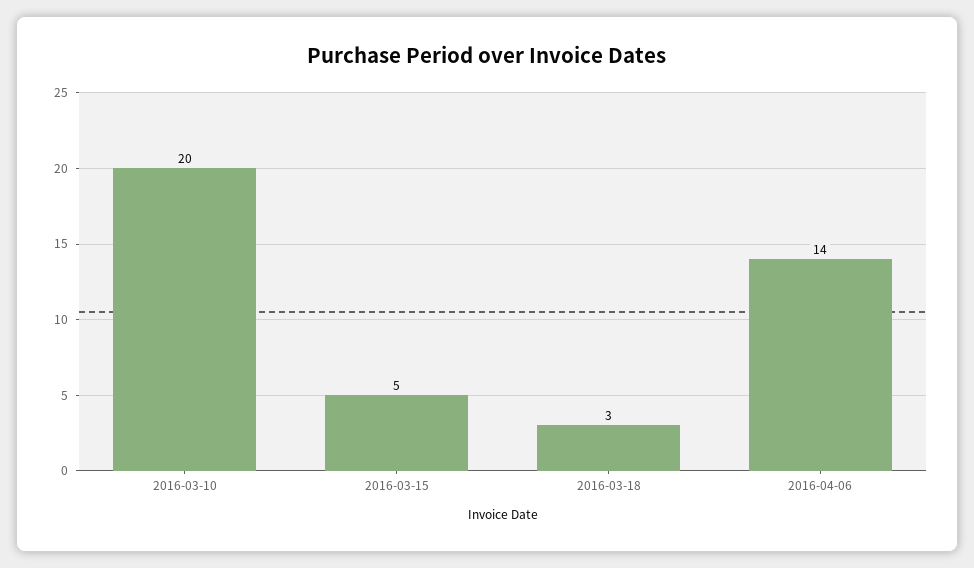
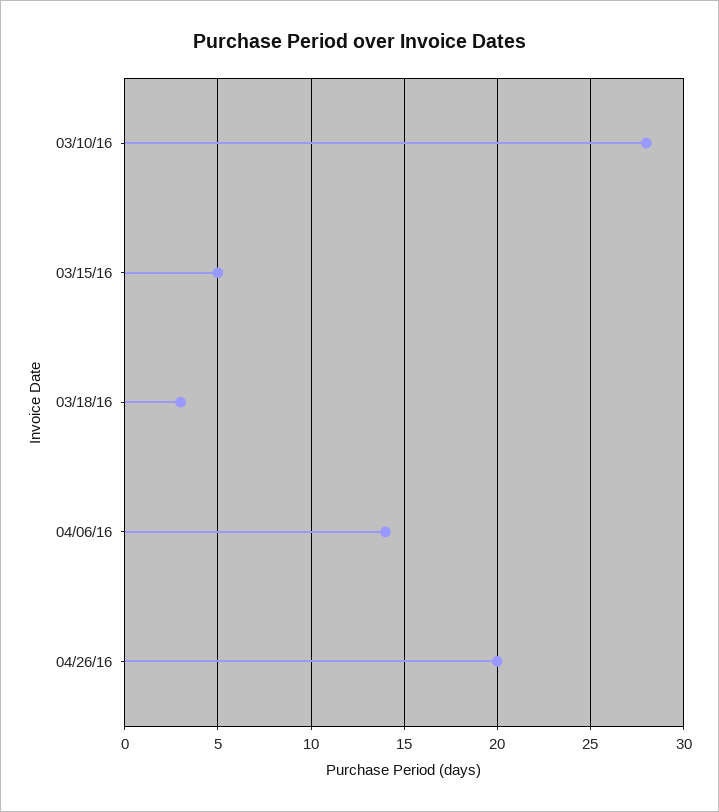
2016-03-10: 20 -> 28
04/26/16: none -> 20

